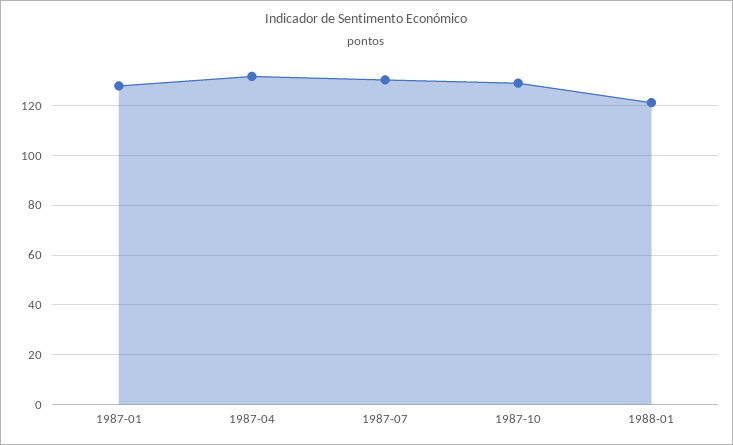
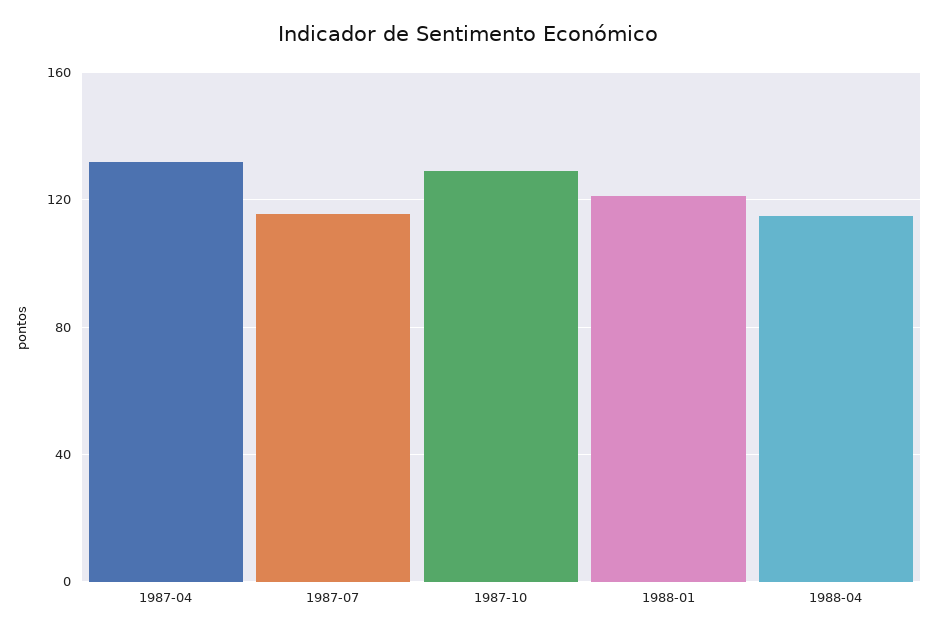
1987-01: 127.5 -> none
1987-07: 130 -> 115
1988-04: none -> 115

